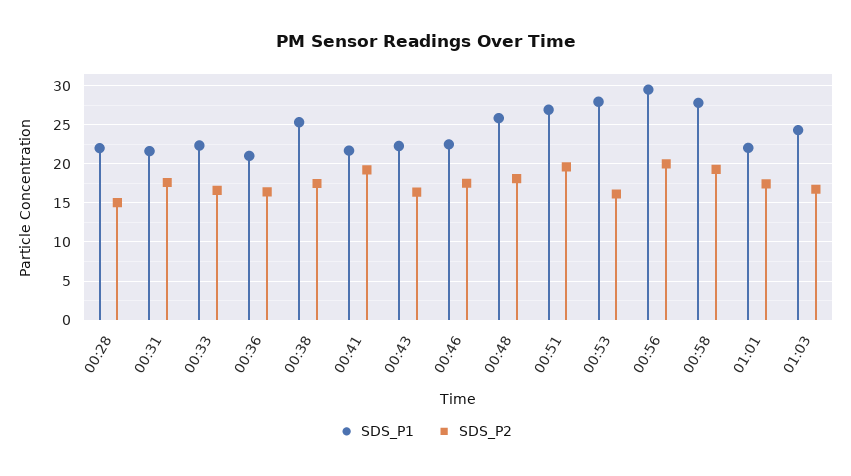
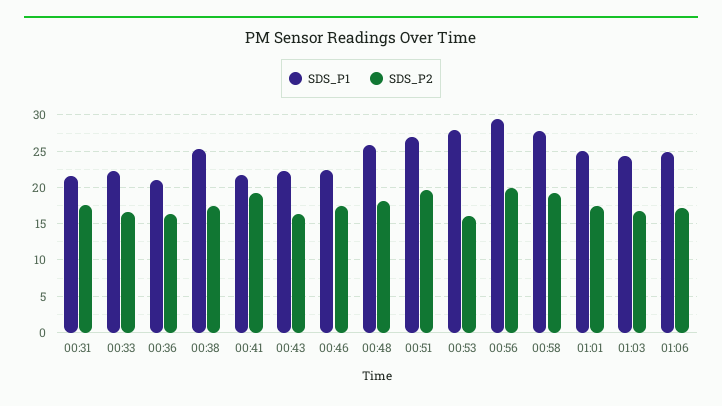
SDS_P1, 00:28: 22 -> none
SDS_P2, 00:28: 15 -> none
SDS_P1, 01:01: 22 -> 25
SDS_P1, 01:06: none -> 25
SDS_P2, 01:06: none -> 17

